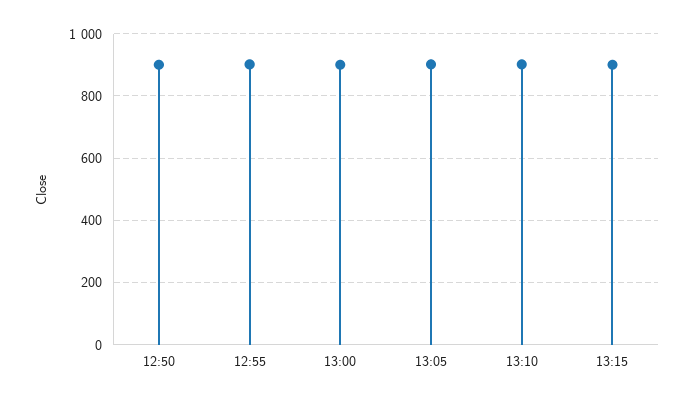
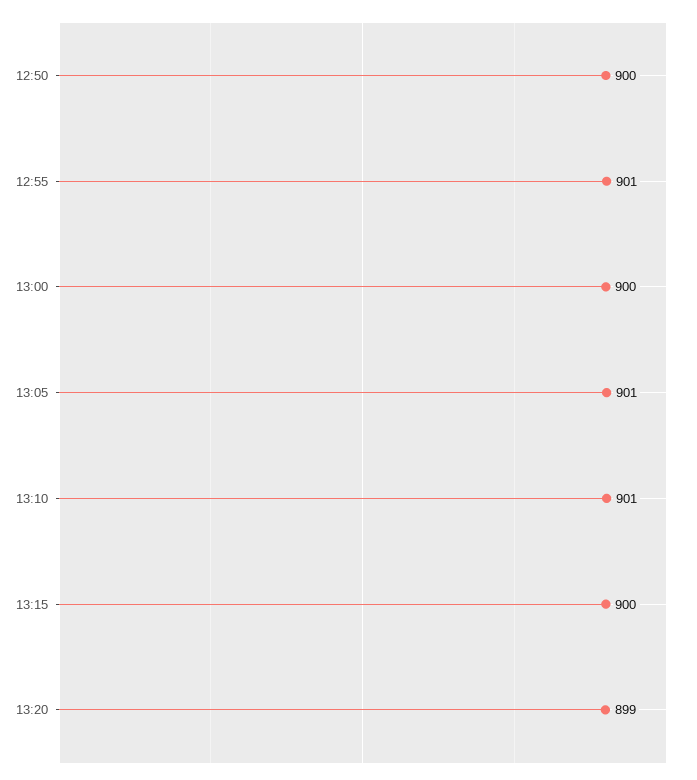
13:20: none -> 899

